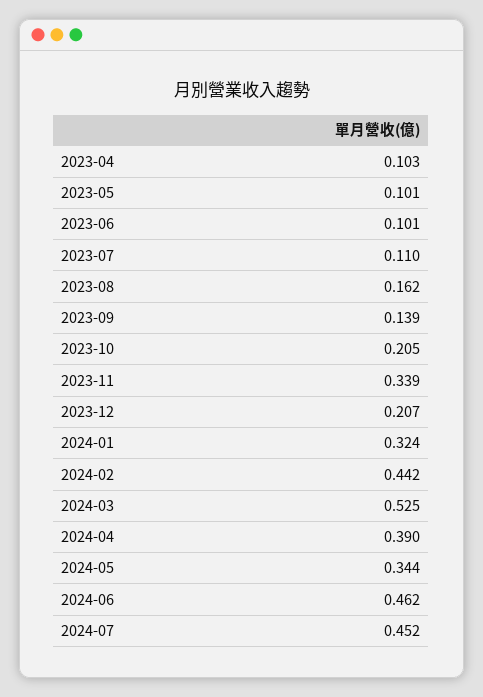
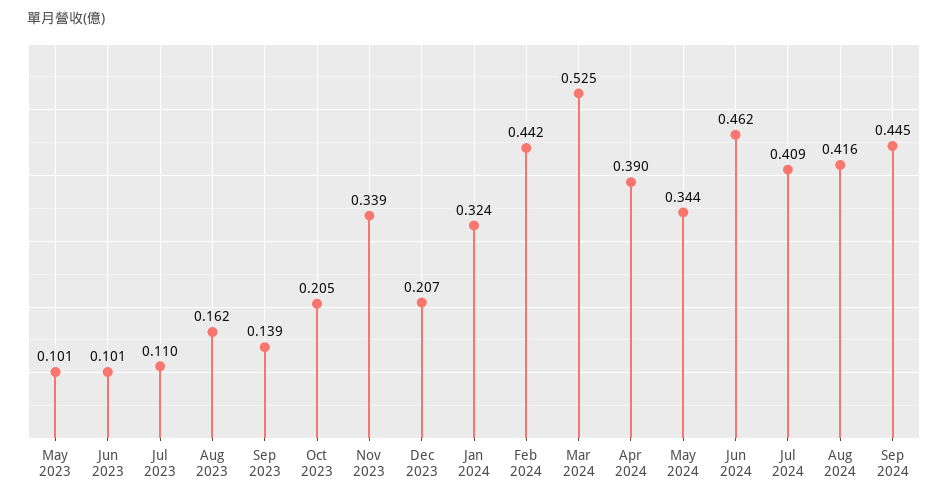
2023-04: 0.103 -> none
2024-07: 0.452 -> 0.409
Aug 2024: none -> 0.416
Sep 2024: none -> 0.445

